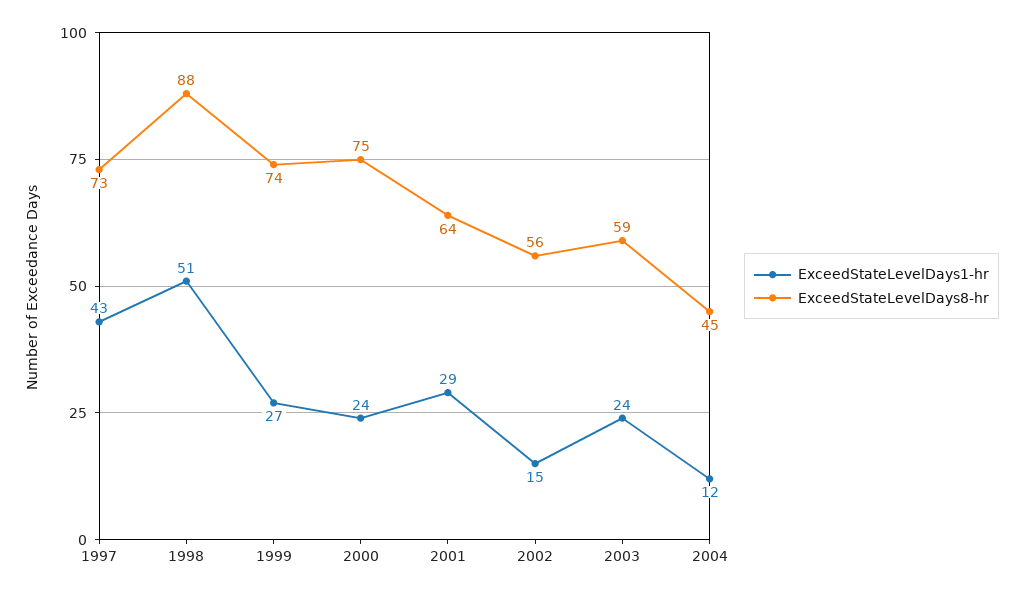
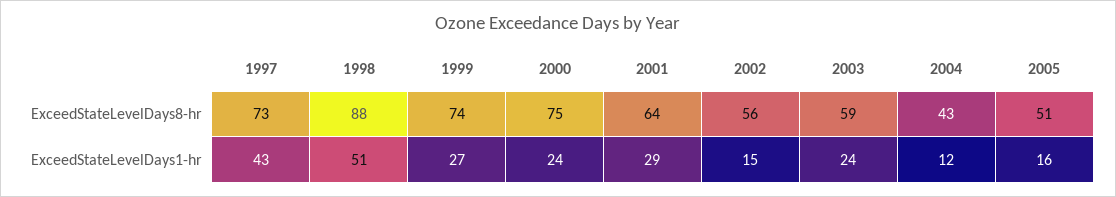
ExceedStateLevelDays8-hr, 2004: 45 -> 43
ExceedStateLevelDays8-hr, 2005: none -> 51
ExceedStateLevelDays1-hr, 2005: none -> 16

